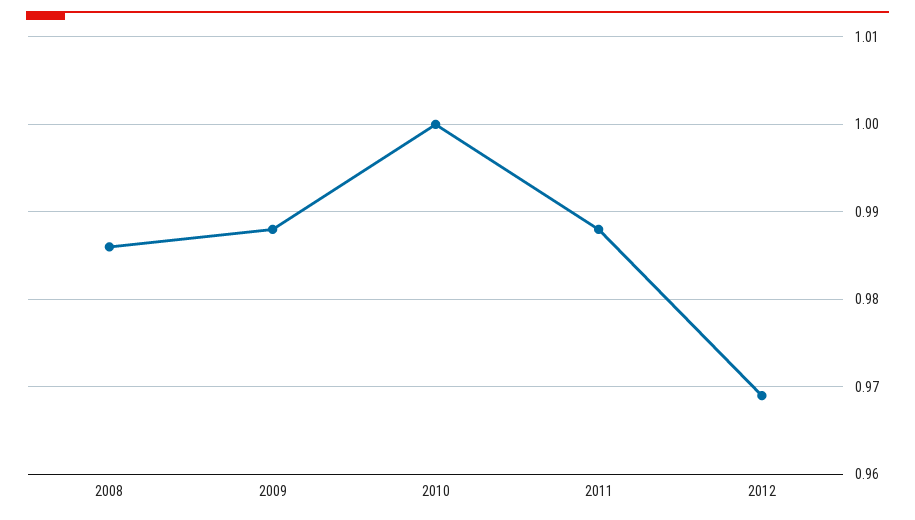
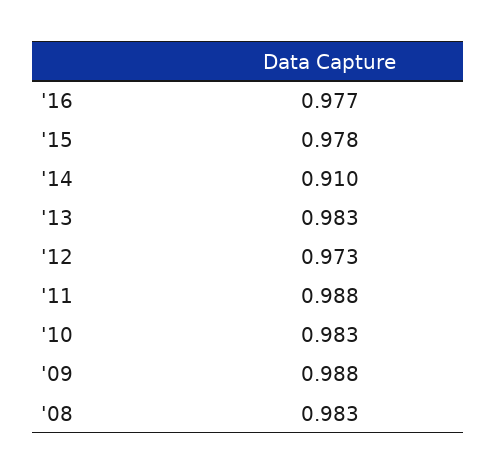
2008: 0.986 -> 0.983
2010: 1 -> 0.983
2012: 0.969 -> 0.973
'16: none -> 0.977
'15: none -> 0.978
'14: none -> 0.91
'13: none -> 0.983

